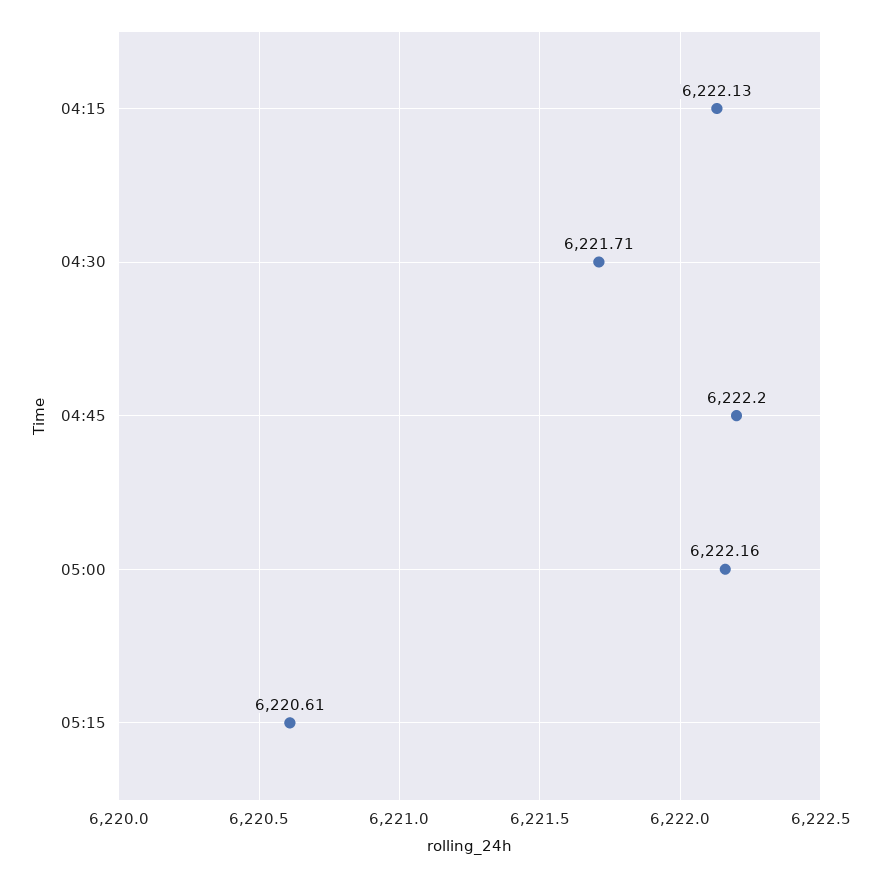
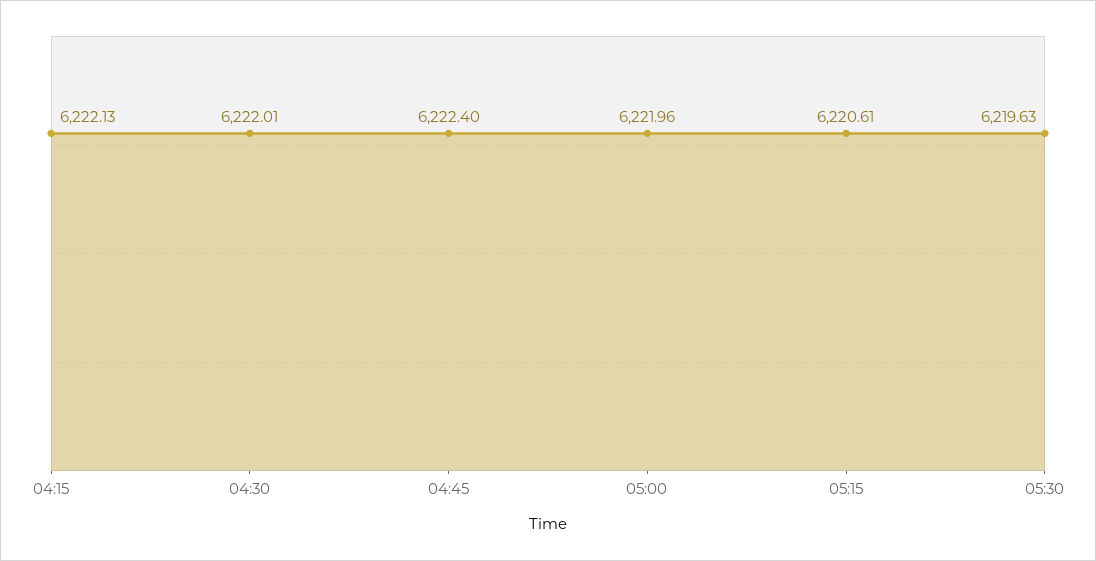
04:30: 6221.71 -> 6222.01
04:45: 6222.2 -> 6222.4
05:00: 6222.16 -> 6221.96
05:30: none -> 6219.63

